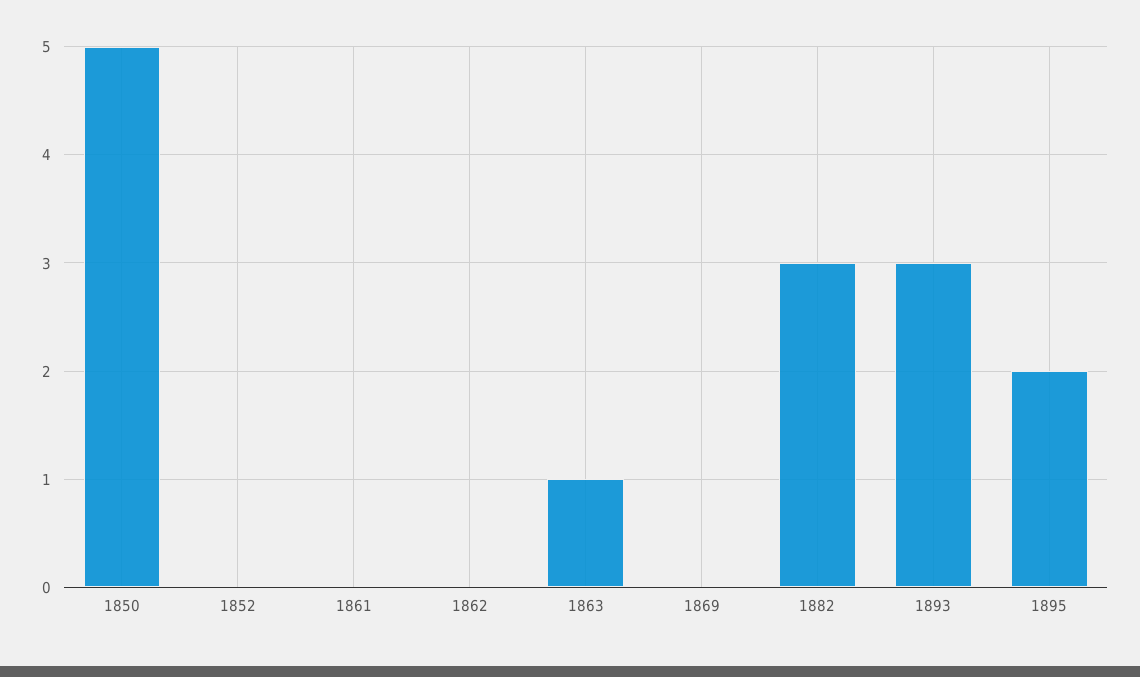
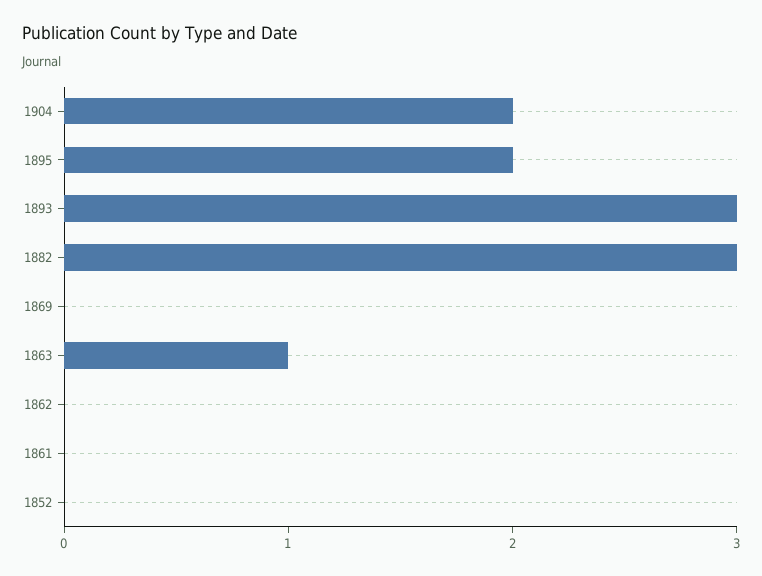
1850: 5 -> none
1904: none -> 2

